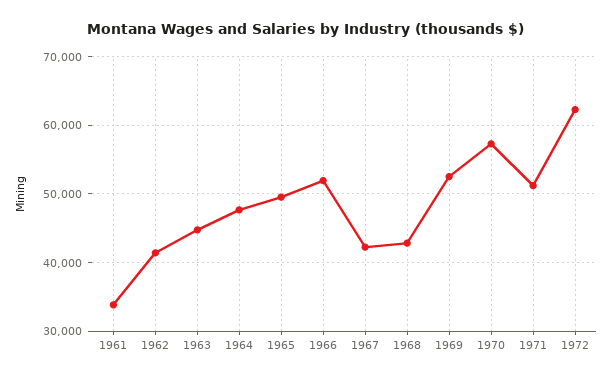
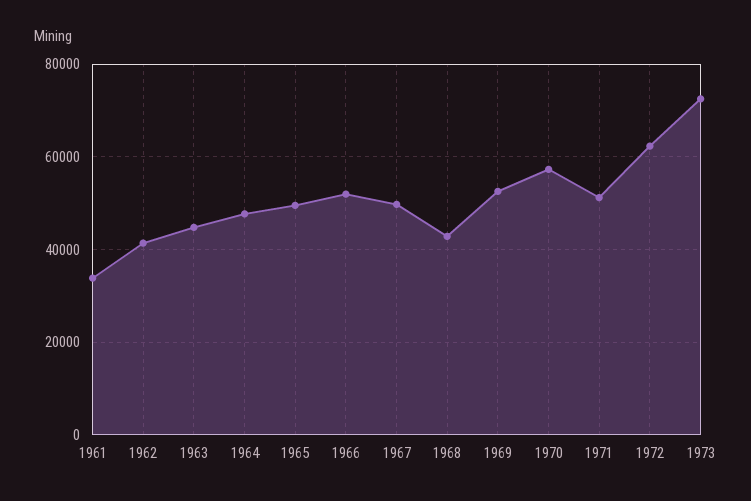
1967: 42000 -> 50000
1973: none -> 72000

